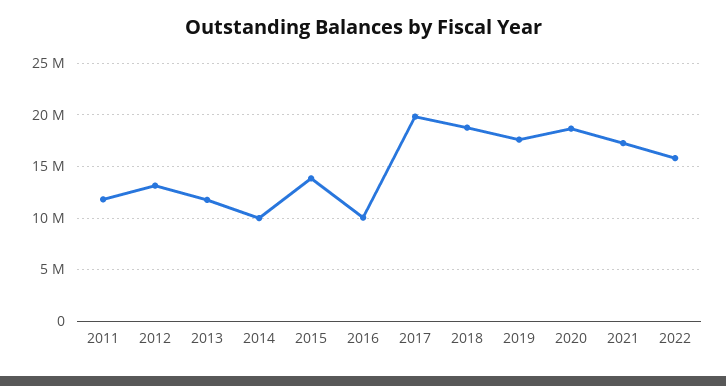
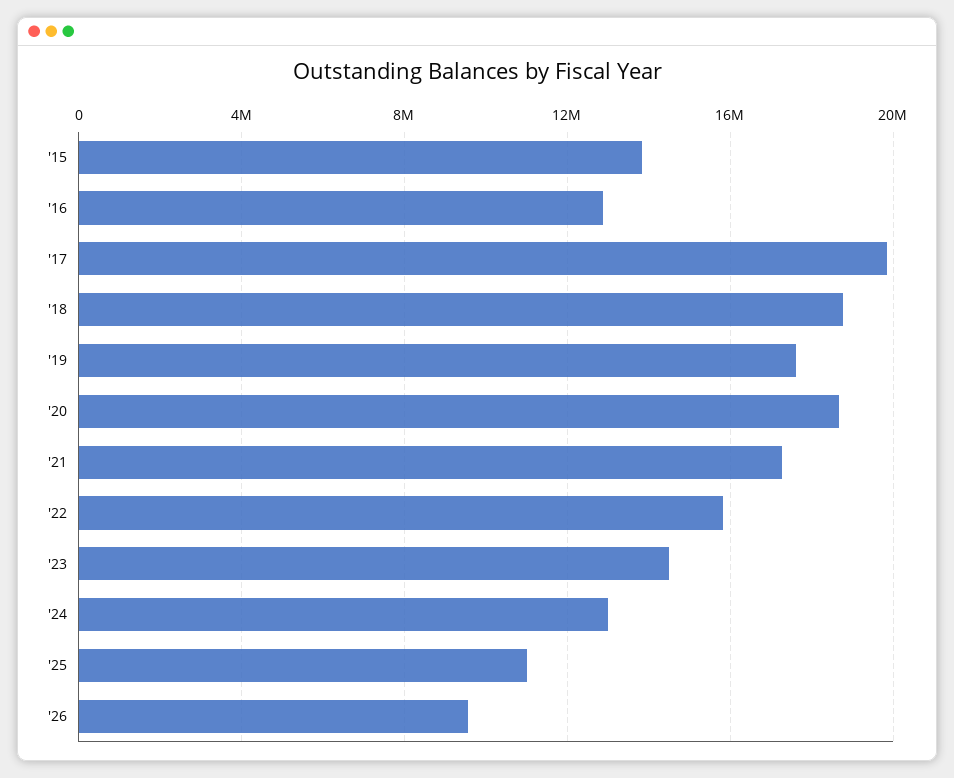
2011: 12000000 -> none
2012: 13000000 -> none
2013: 12000000 -> none
2014: 10000000 -> none
2016: 10000000 -> 13000000
'23: none -> 14500000
'24: none -> 13000000
'25: none -> 11000000
'26: none -> 9500000

